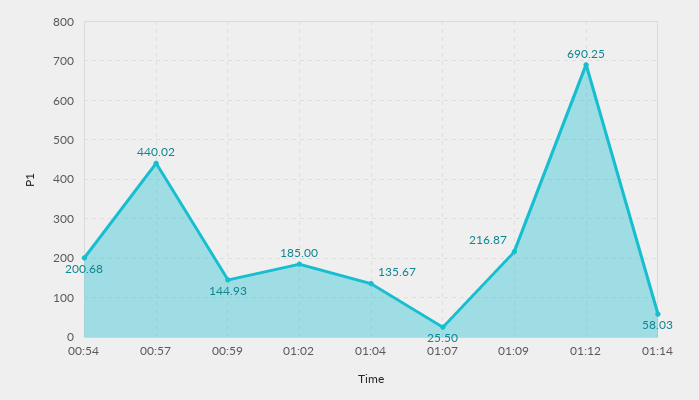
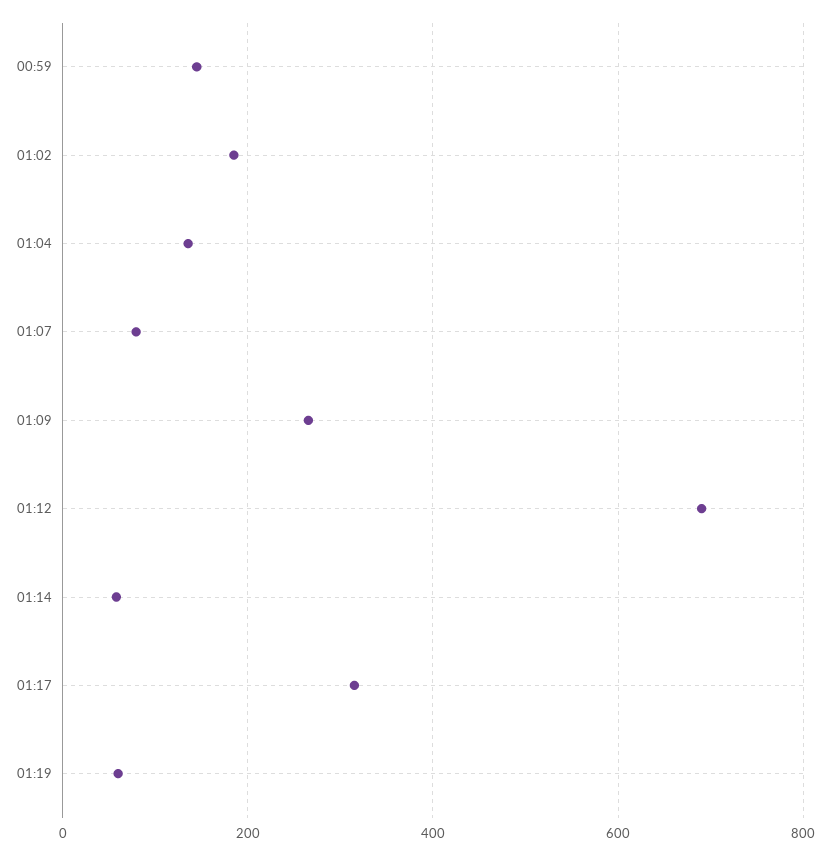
00:54: 200.68 -> none
00:57: 440.02 -> none
01:07: 25.5 -> 80
01:09: 216.87 -> 260
01:17: none -> 320
01:19: none -> 60

